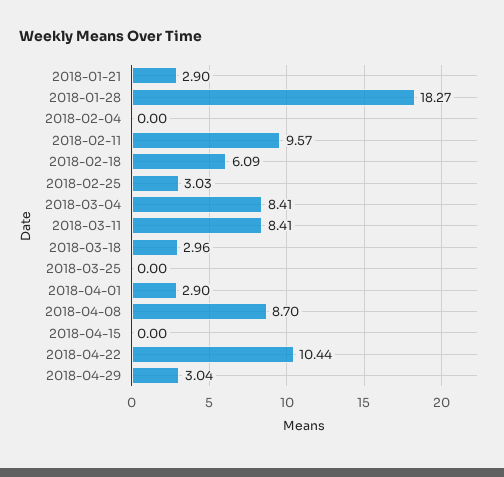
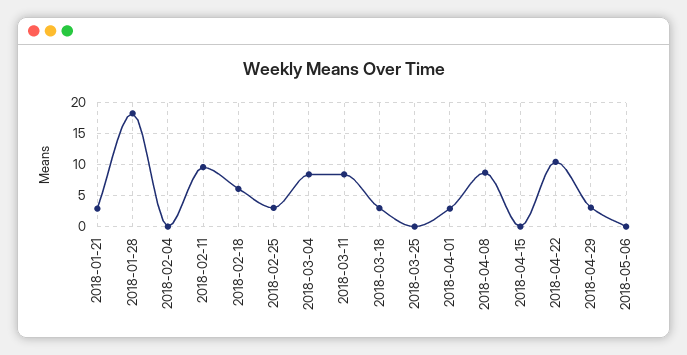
2018-05-06: none -> 0

